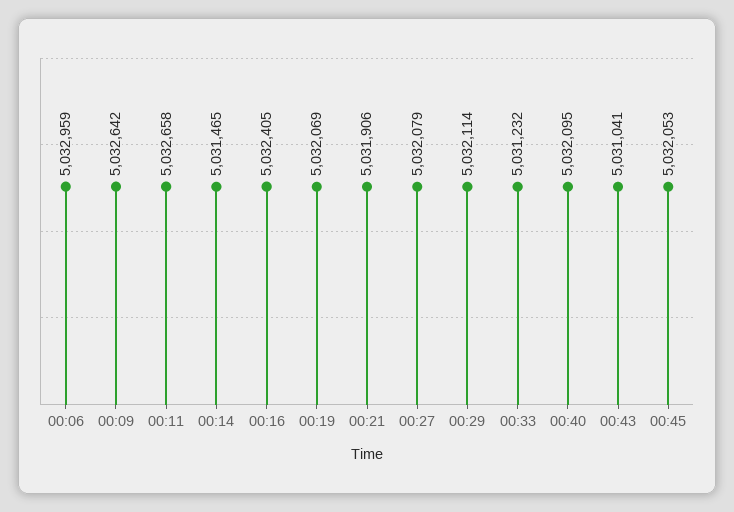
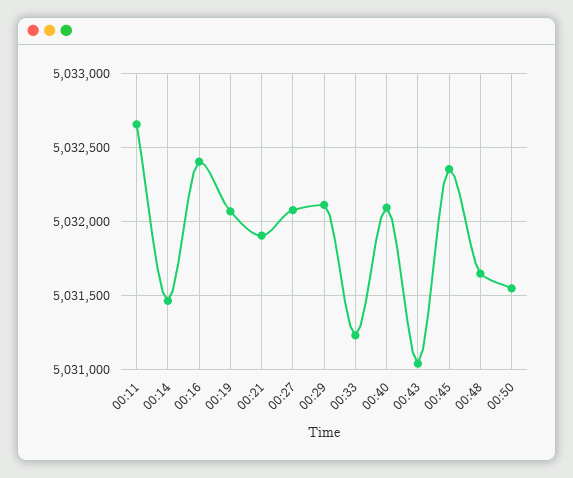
00:06: 5032959 -> none
00:09: 5032642 -> none
00:45: 5032053 -> 5032350
00:48: none -> 5031650
00:50: none -> 5031550

